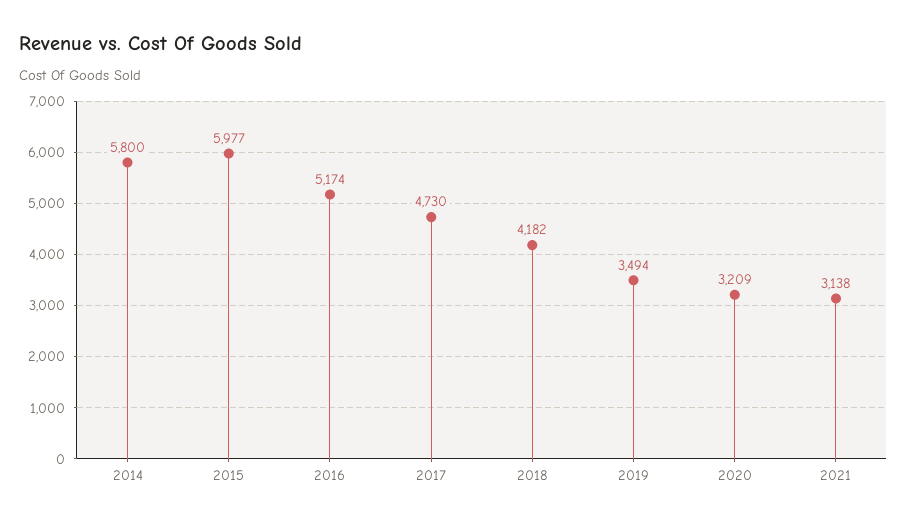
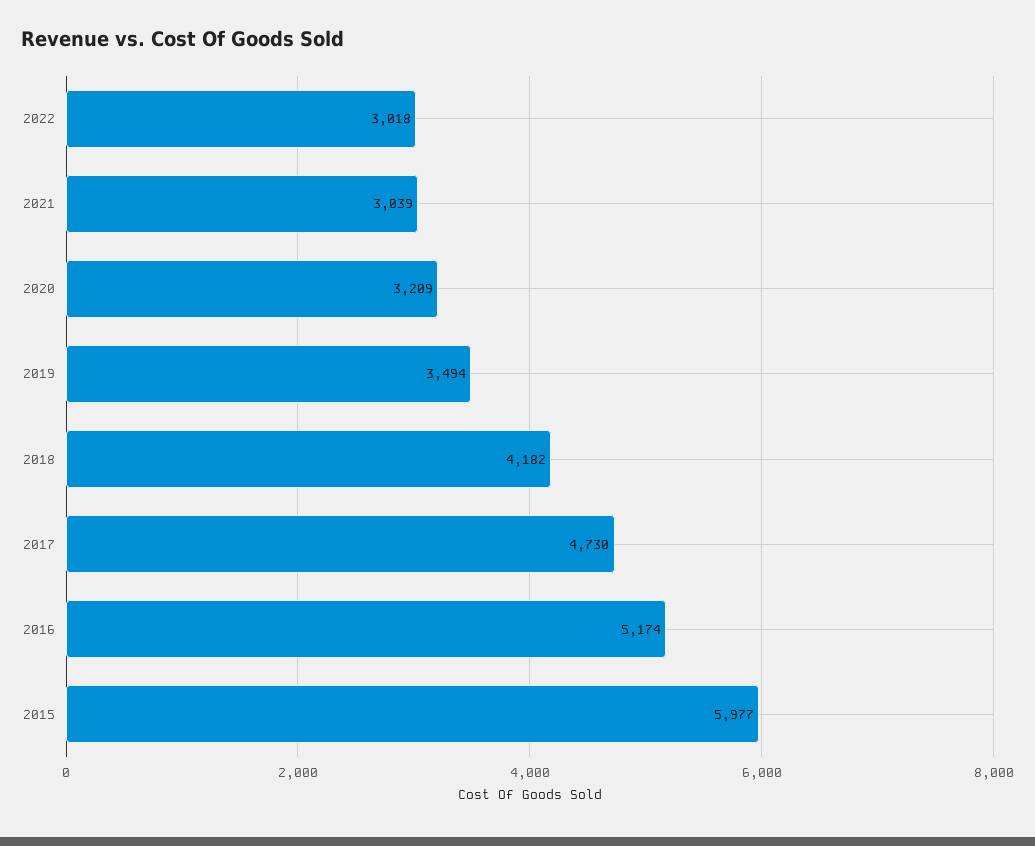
2014: 5800 -> none
2021: 3138 -> 3039
2022: none -> 3018

